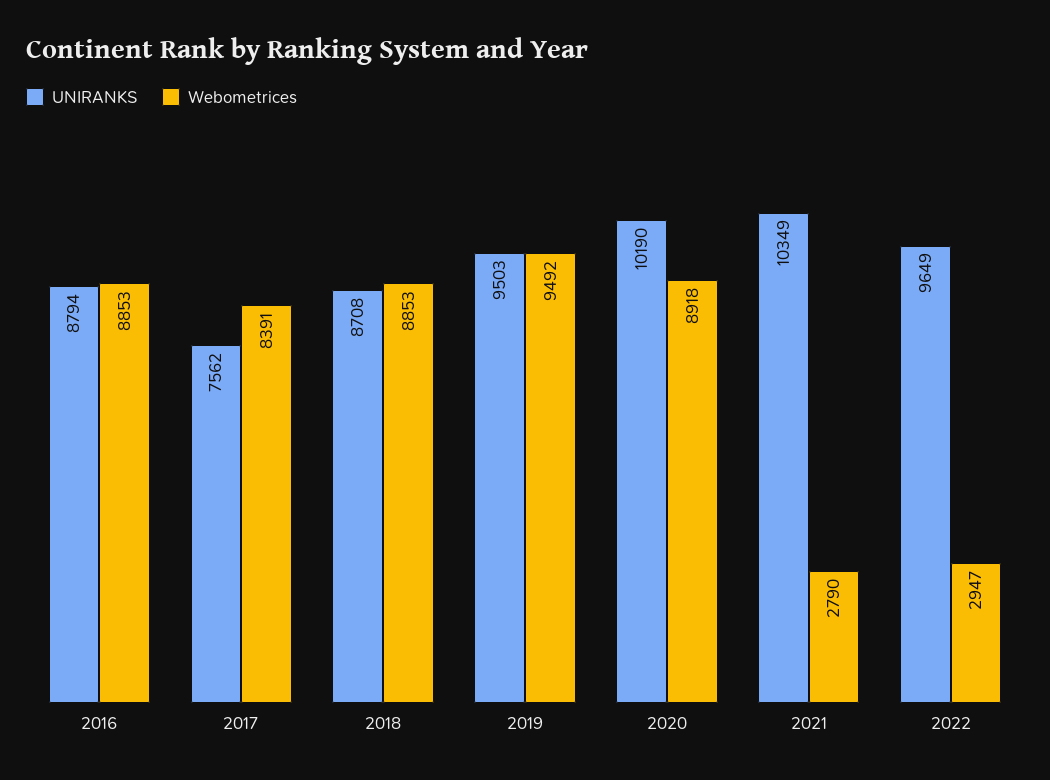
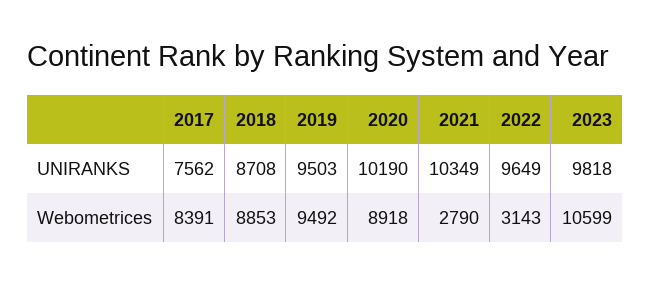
UNIRANKS, 2016: 8794 -> none
Webometrices, 2016: 8853 -> none
Webometrices, 2022: 2947 -> 3143
UNIRANKS, 2023: none -> 9818
Webometrices, 2023: none -> 10599

